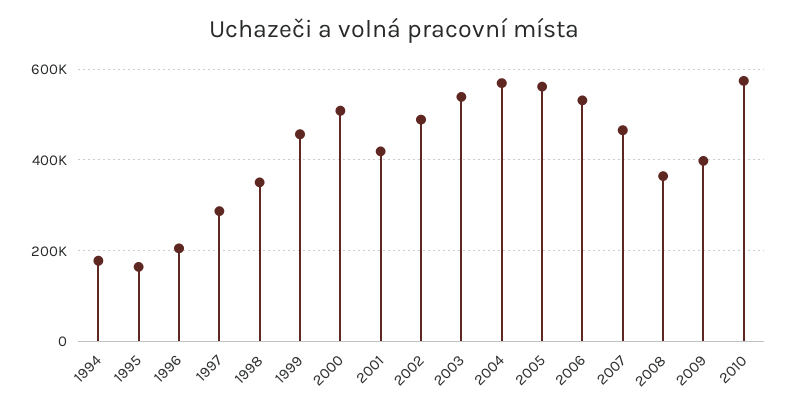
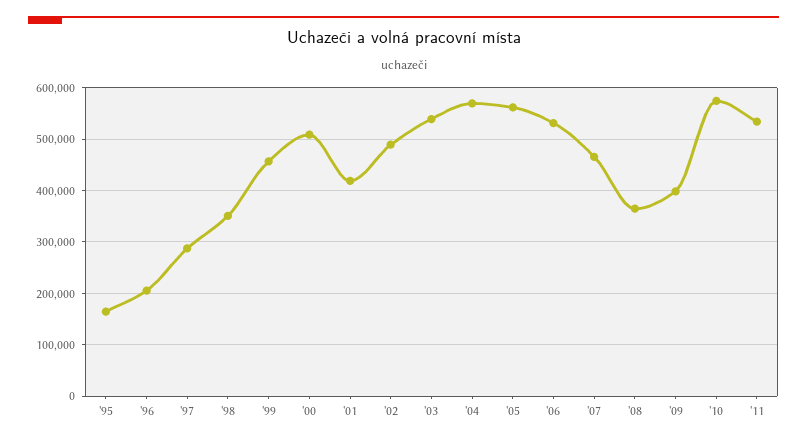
1994: 180000 -> none
'11: none -> 540000

